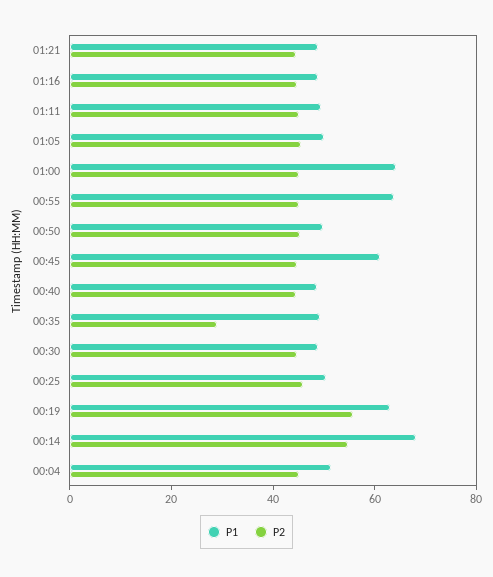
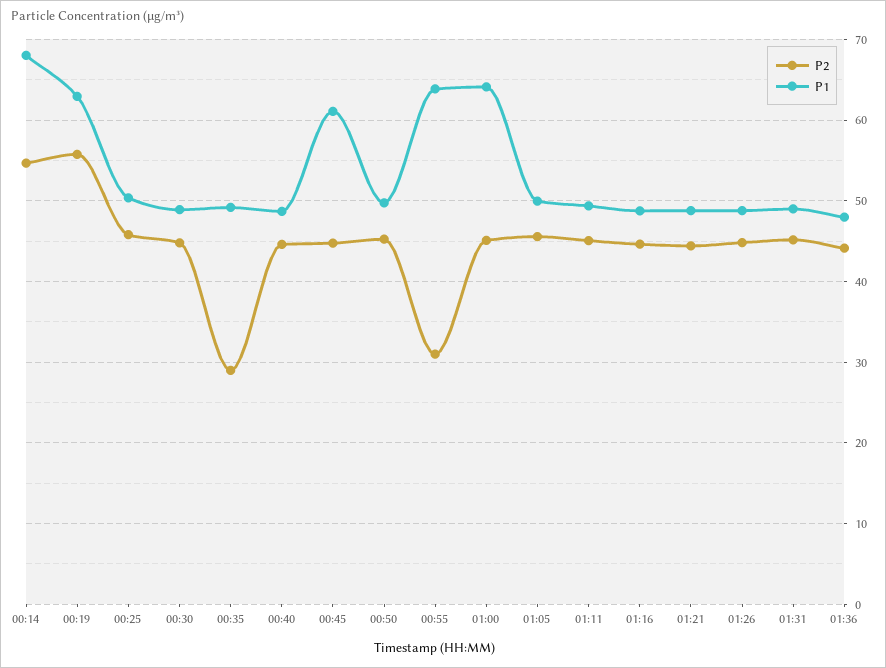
P2, 00:55: 45 -> 31
P1, 00:04: 50 -> none
P2, 00:04: 45 -> none
P2, 01:26: none -> 45
P1, 01:26: none -> 49
P2, 01:31: none -> 45
P1, 01:31: none -> 49
P2, 01:36: none -> 44
P1, 01:36: none -> 48

